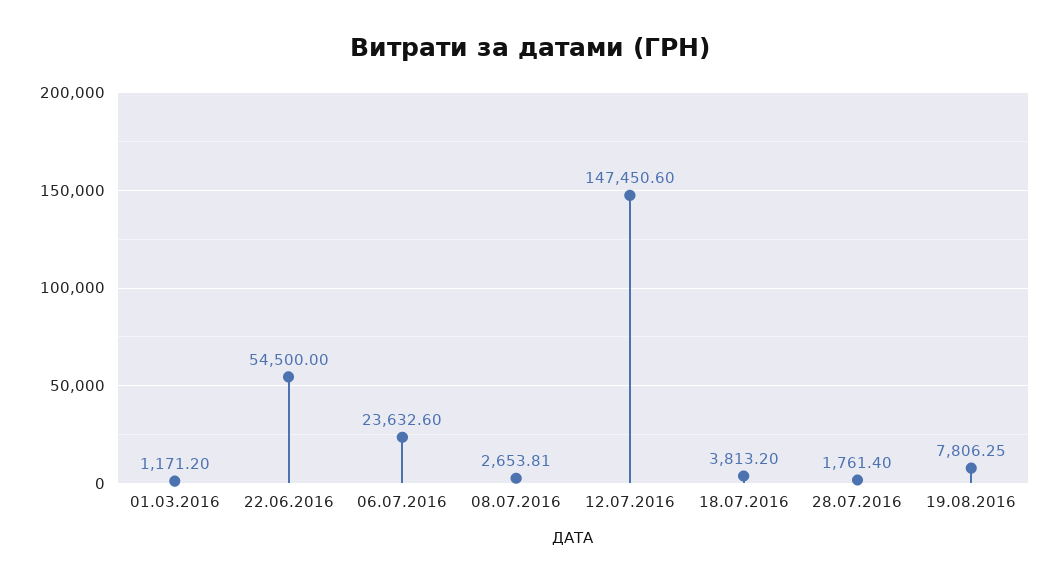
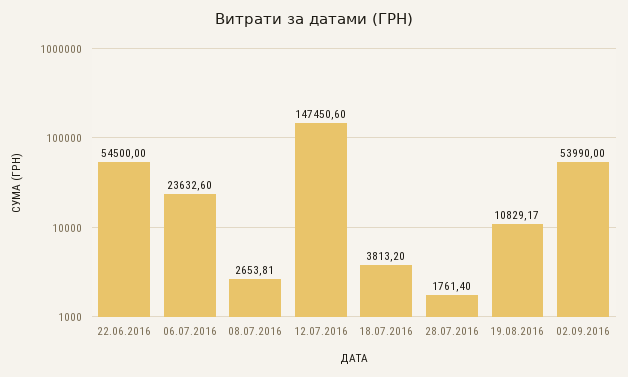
01.03.2016: 1171.2 -> none
19.08.2016: 7806.25 -> 10829.17
02.09.2016: none -> 53990

